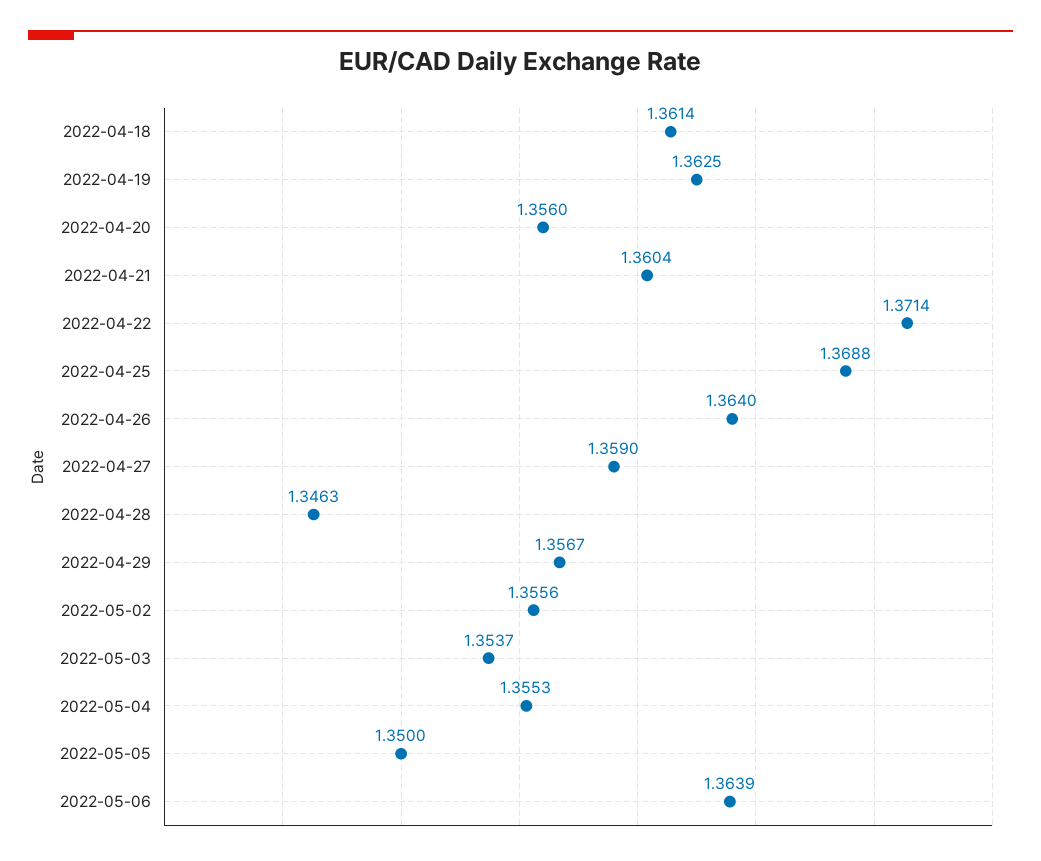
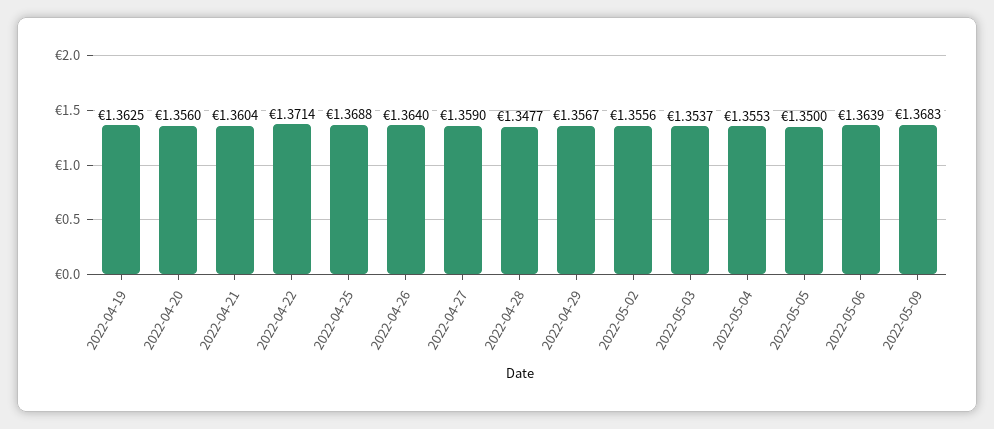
2022-04-18: 1.3614 -> none
2022-04-28: 1.3463 -> 1.3477
2022-05-09: none -> 1.3683

